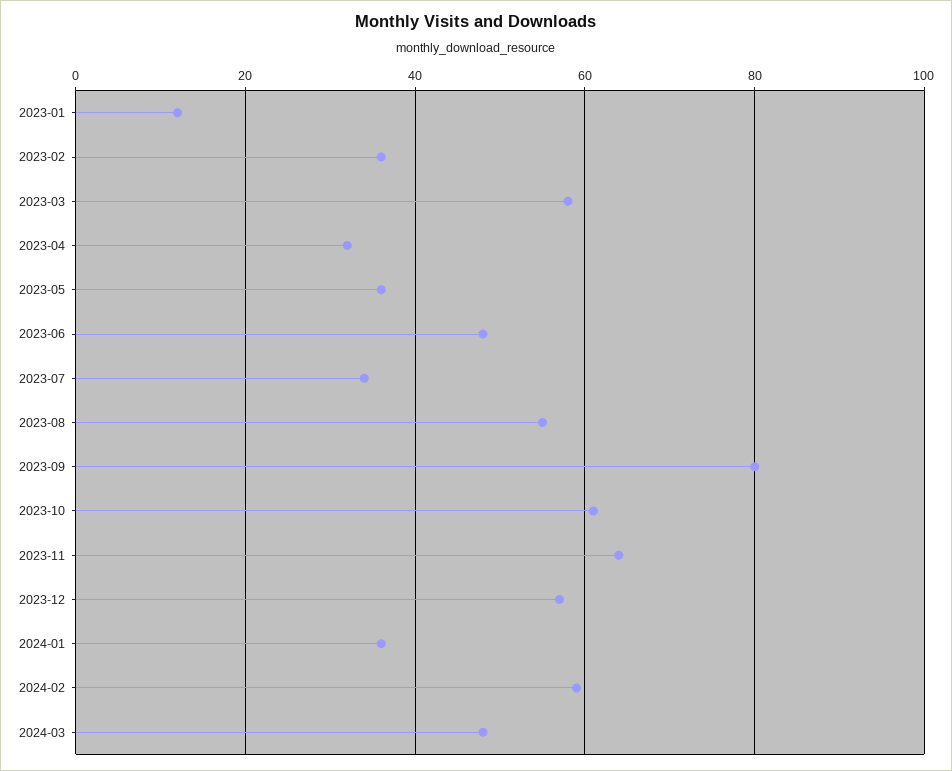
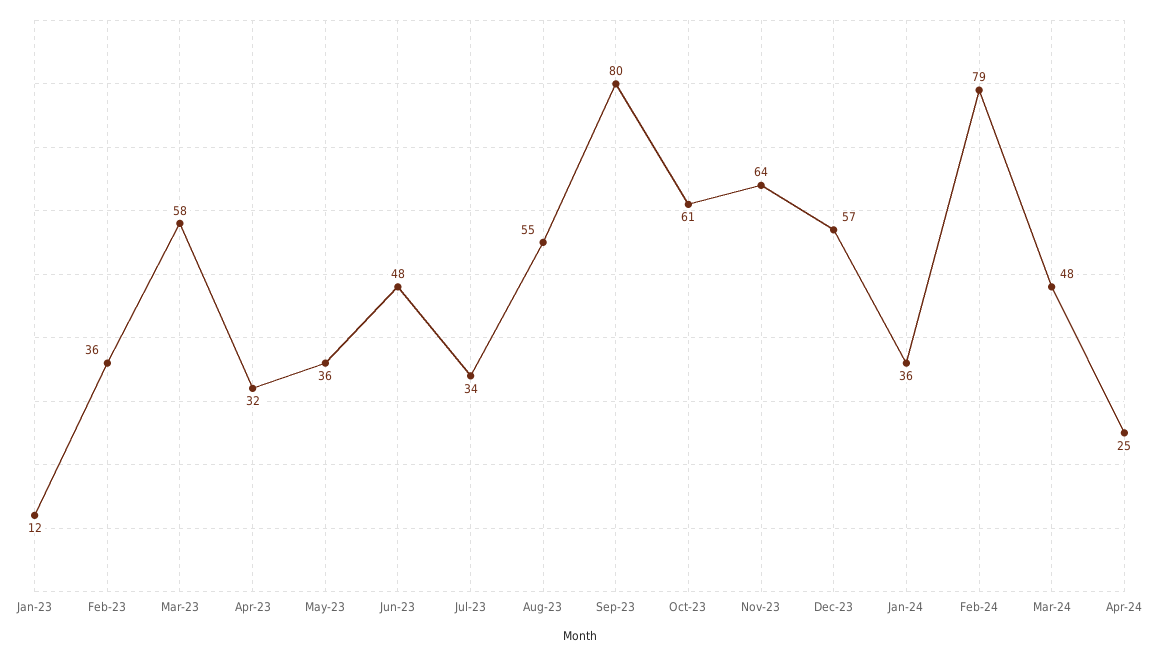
2024-02: 60 -> 79
Apr-24: none -> 25

